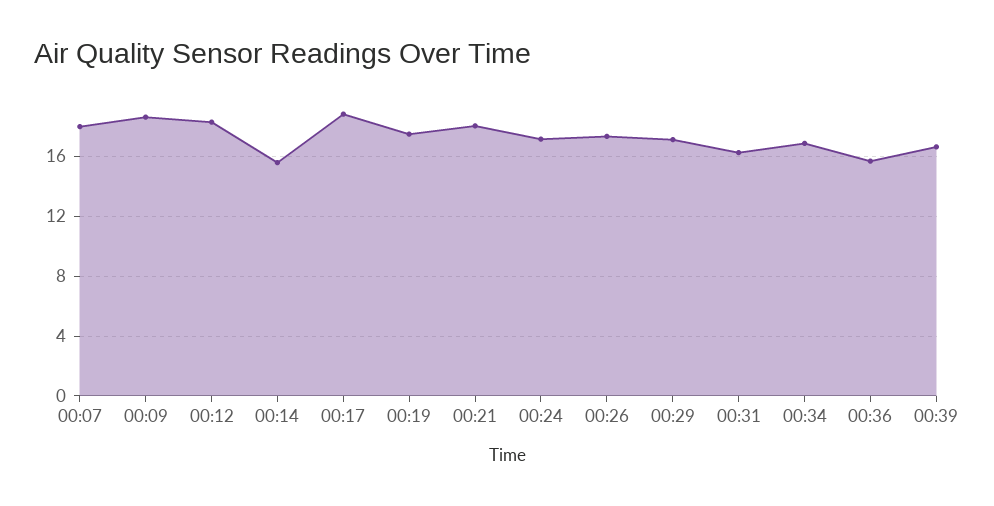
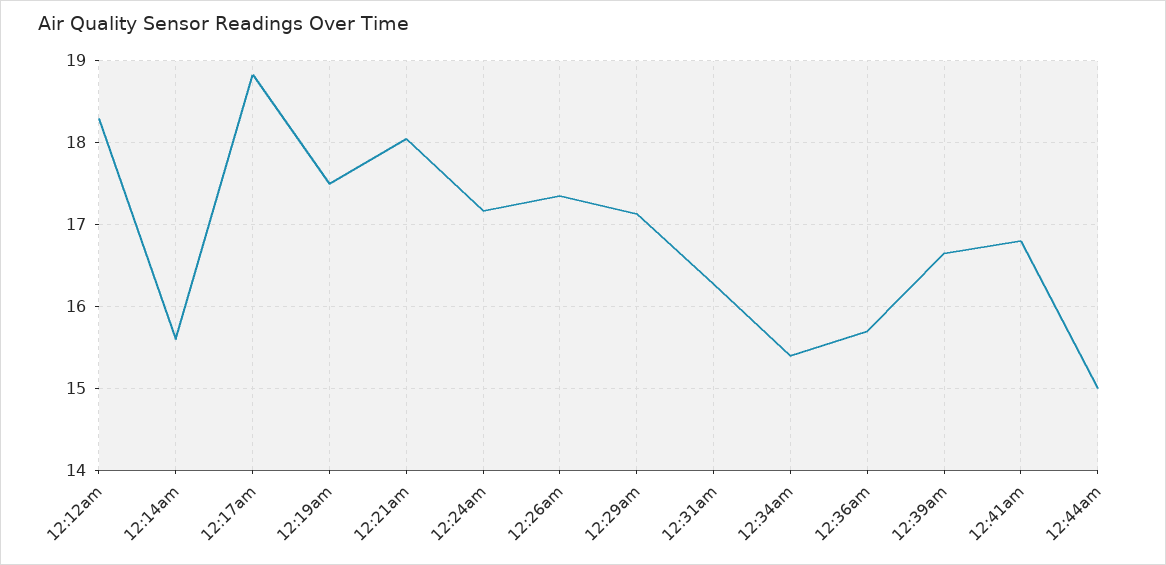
00:07: 18 -> none
00:09: 18.5 -> none
00:34: 17 -> 15.4
12:41am: none -> 16.8
12:44am: none -> 15

